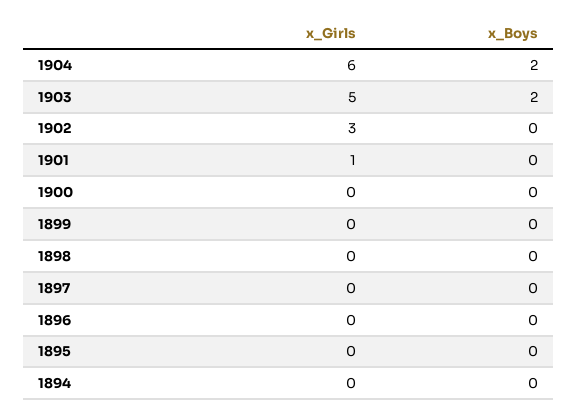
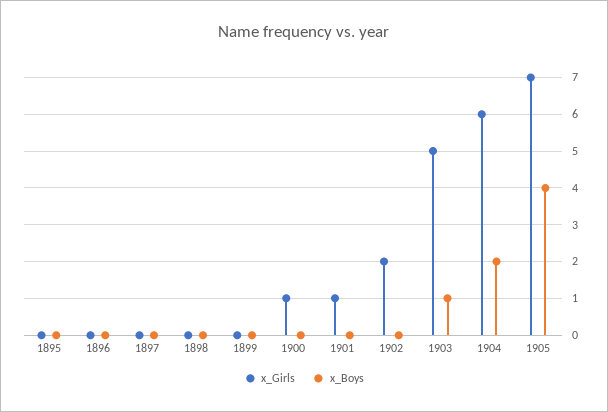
x_Boys, 1903: 2 -> 1
x_Girls, 1902: 3 -> 2
x_Girls, 1900: 0 -> 1
x_Girls, 1894: 0 -> none
x_Boys, 1894: 0 -> none
x_Girls, 1905: none -> 7
x_Boys, 1905: none -> 4

